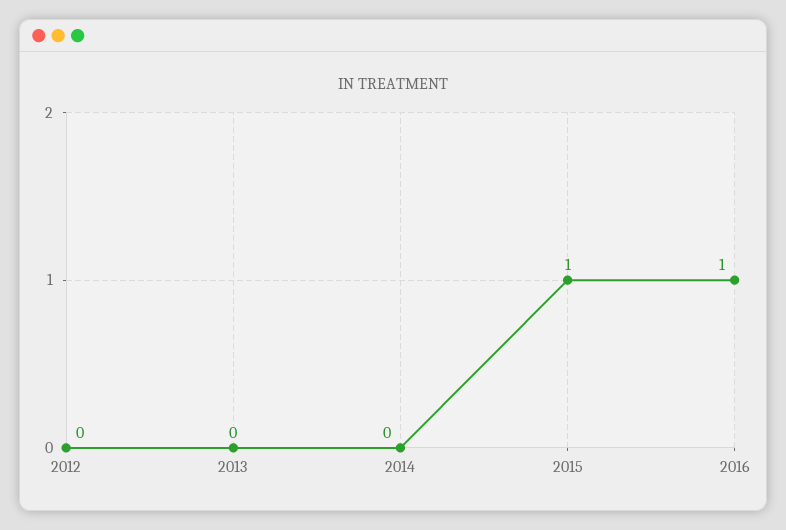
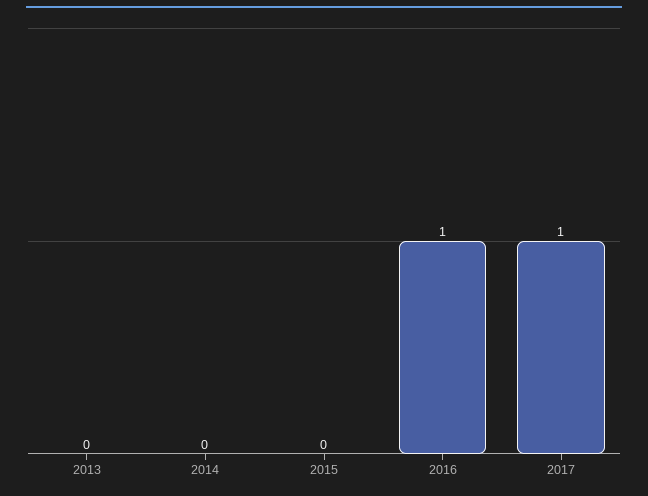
2012: 0 -> none
2015: 1 -> 0
2017: none -> 1

